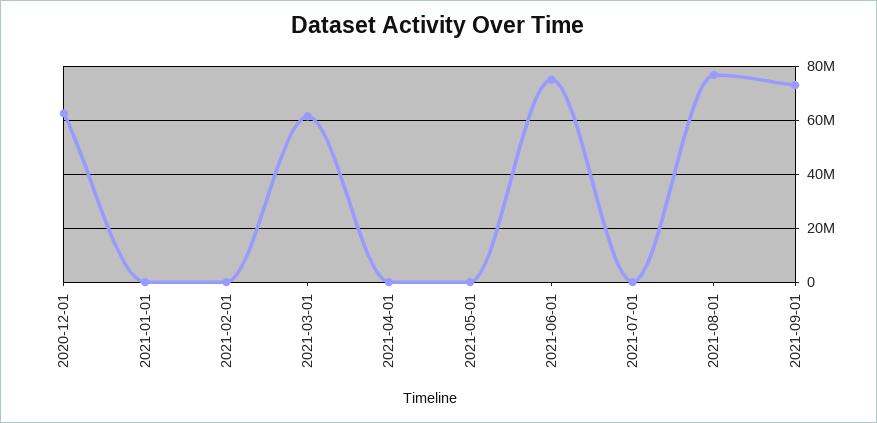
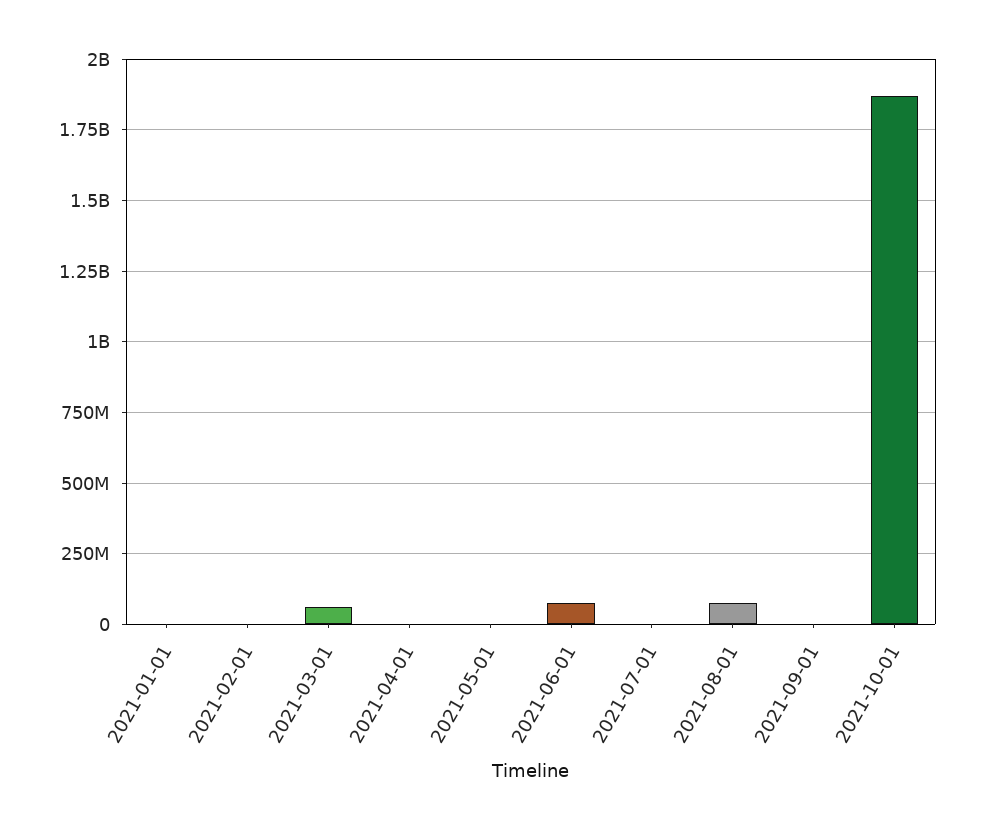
2020-12-01: 62500000 -> none
2021-09-01: 72500000 -> 0
2021-10-01: none -> 1875000000

